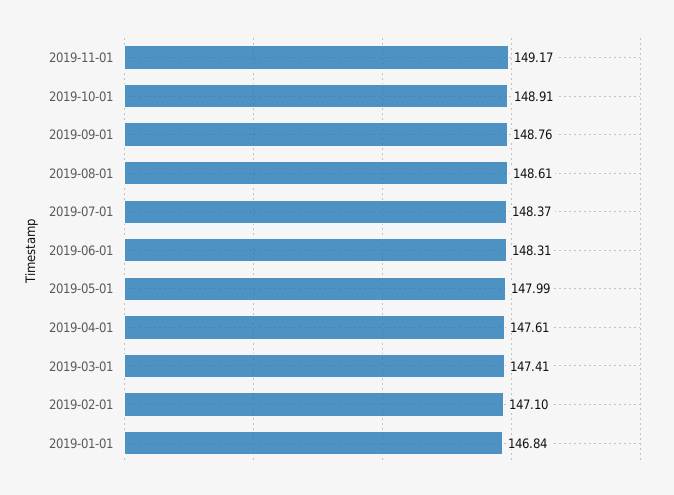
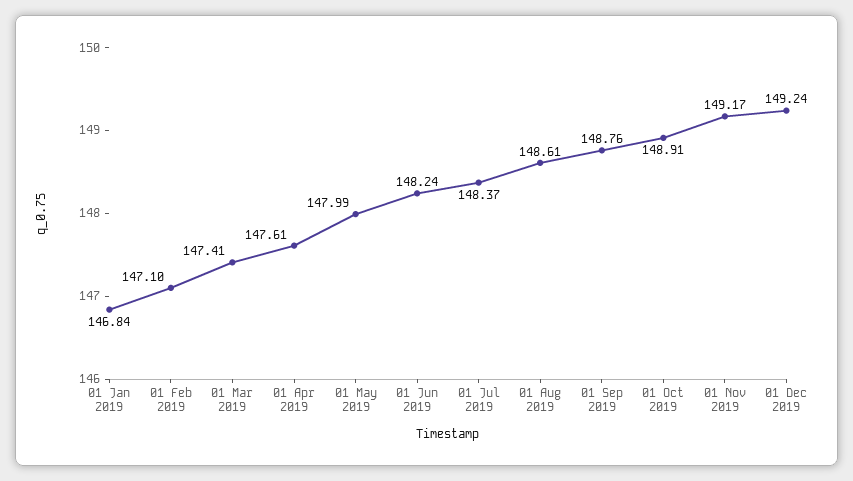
2019-06-01: 148.31 -> 148.24
01 Dec 2019: none -> 149.24

